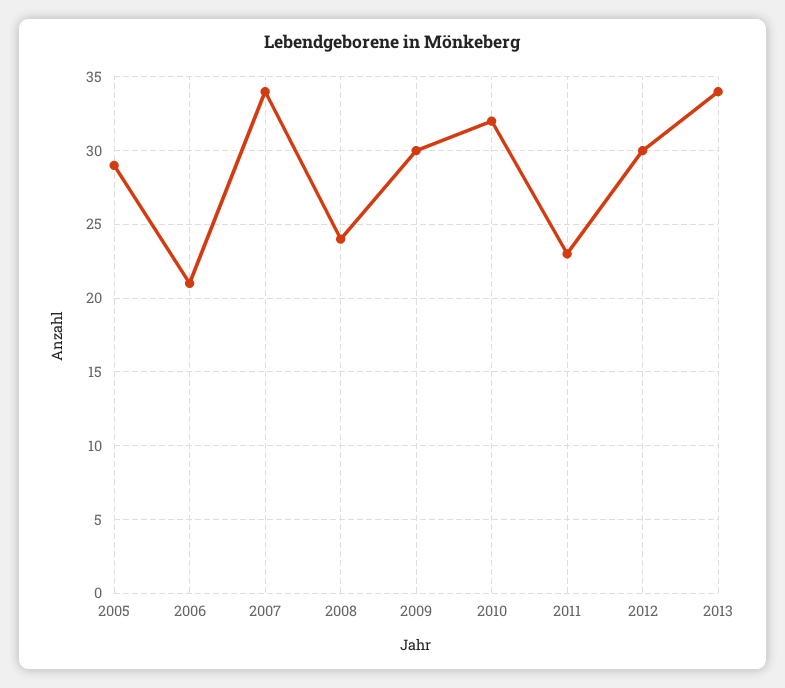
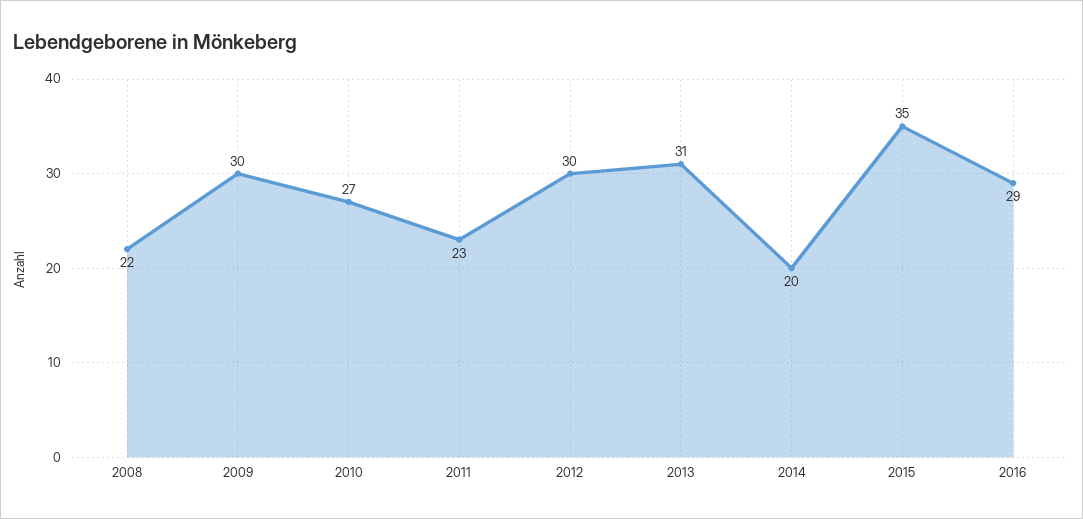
2005: 29 -> none
2006: 21 -> none
2007: 34 -> none
2008: 24 -> 22
2010: 32 -> 27
2013: 34 -> 31
2014: none -> 20
2015: none -> 35
2016: none -> 29

